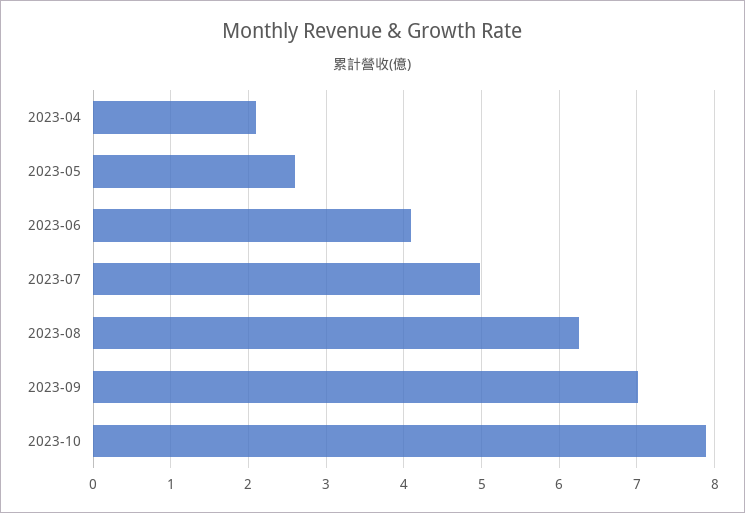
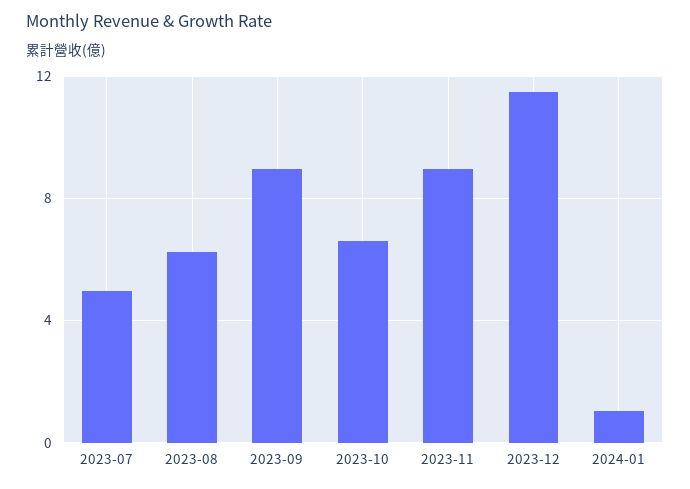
2023-04: 2.1 -> none
2023-05: 2.6 -> none
2023-06: 4.1 -> none
2023-09: 7 -> 9
2023-10: 7.9 -> 6.5
2023-11: none -> 9
2023-12: none -> 11.5
2024-01: none -> 1

